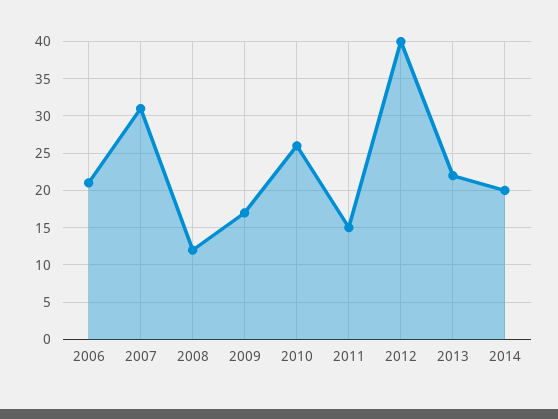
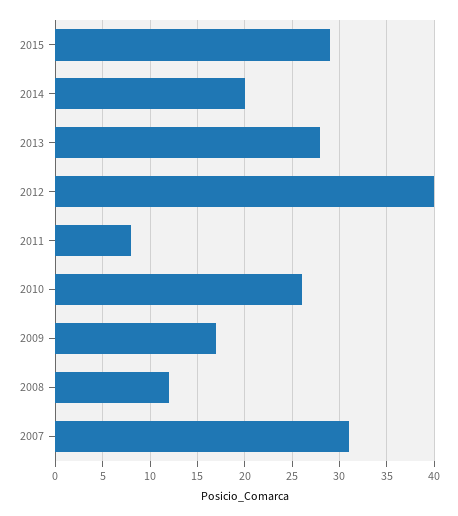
2006: 21 -> none
2011: 15 -> 8
2013: 22 -> 28
2015: none -> 29

